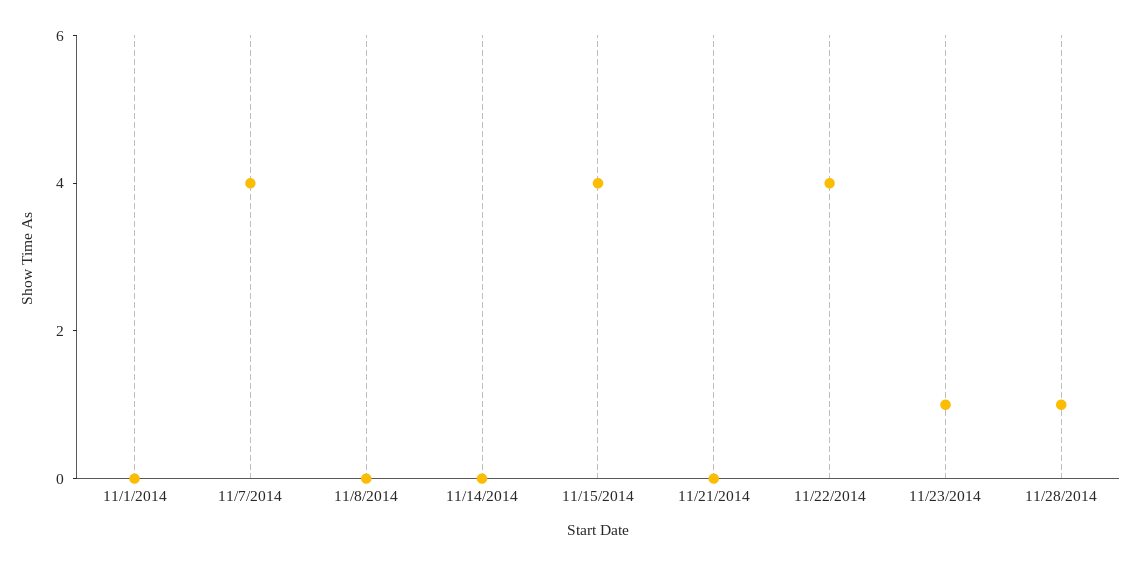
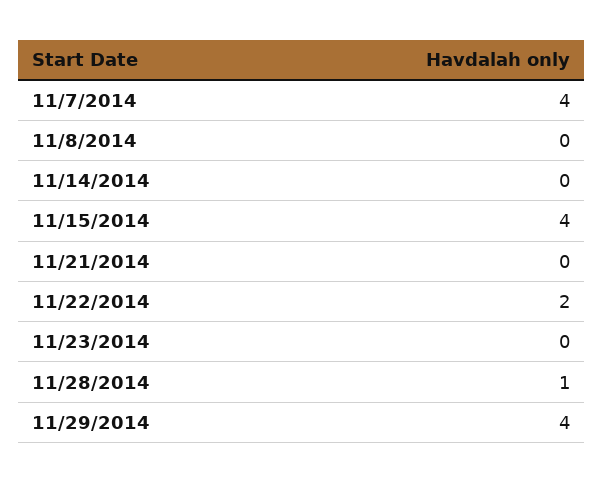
11/1/2014: 0 -> none
11/22/2014: 4 -> 2
11/23/2014: 1 -> 0
11/29/2014: none -> 4

